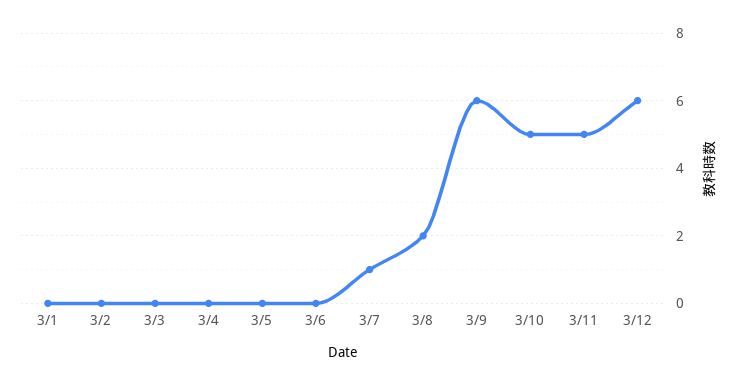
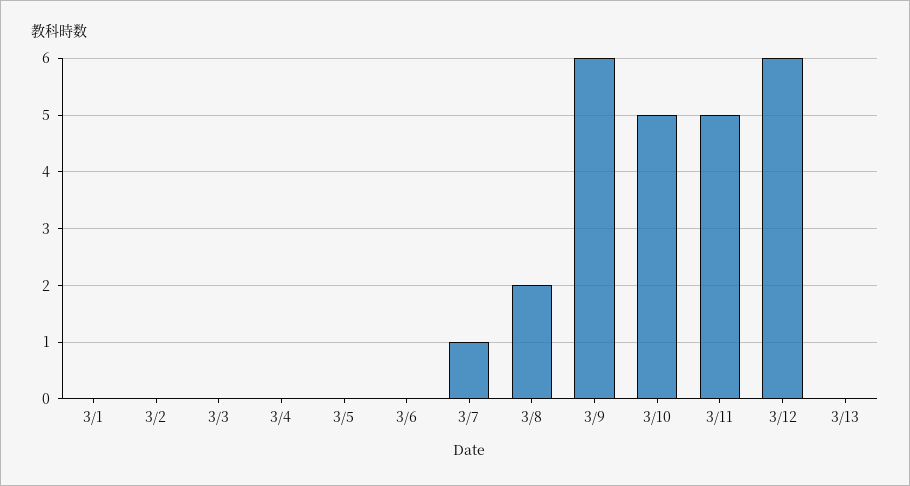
3/13: none -> 0

